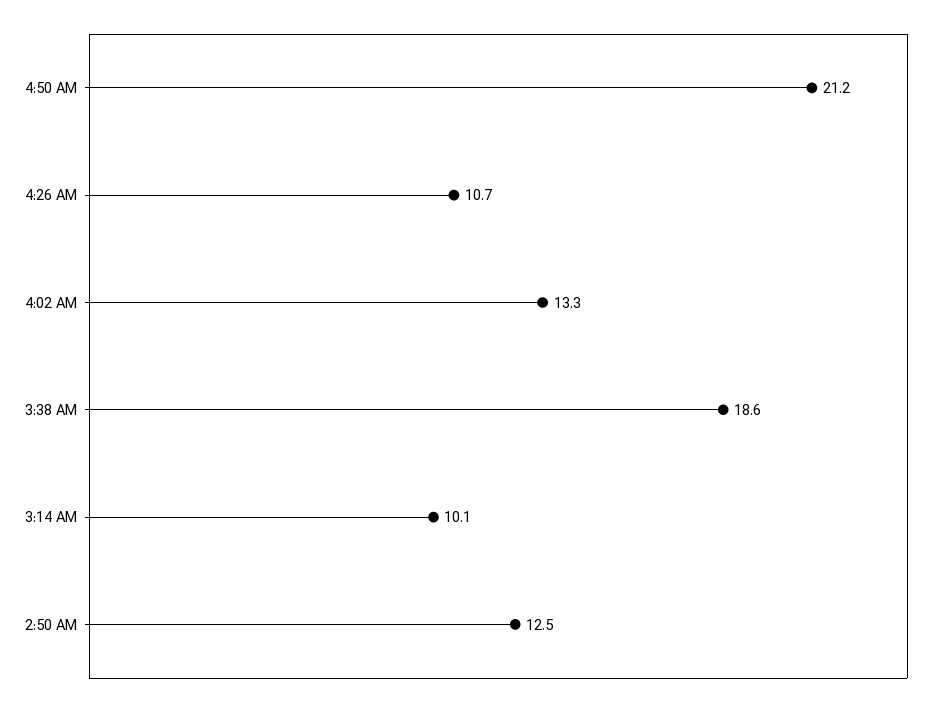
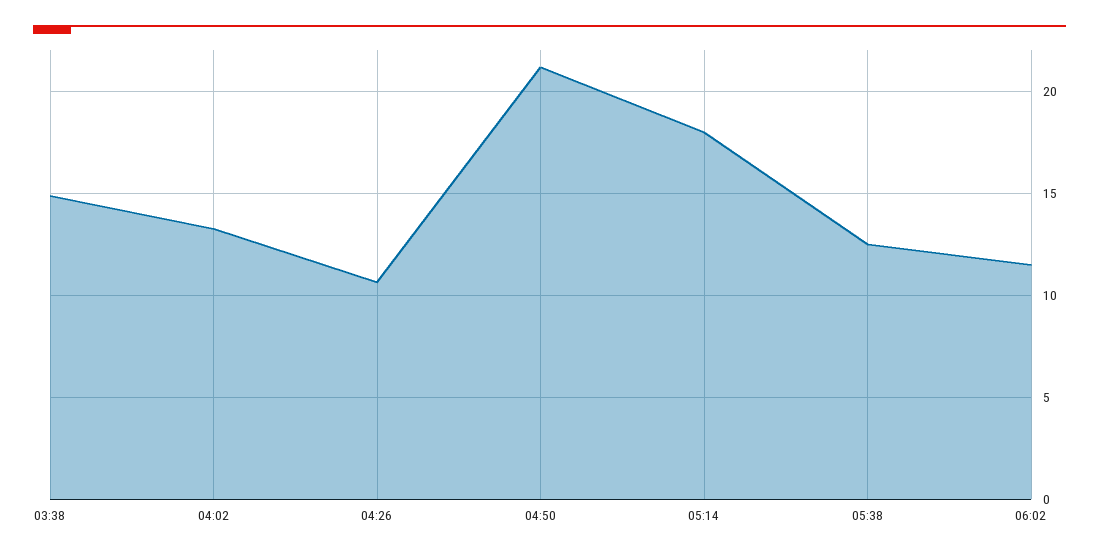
3:38 AM: 18.6 -> 15
3:14 AM: 10.1 -> none
2:50 AM: 12.5 -> none
05:14: none -> 18
05:38: none -> 12.5
06:02: none -> 11.5

